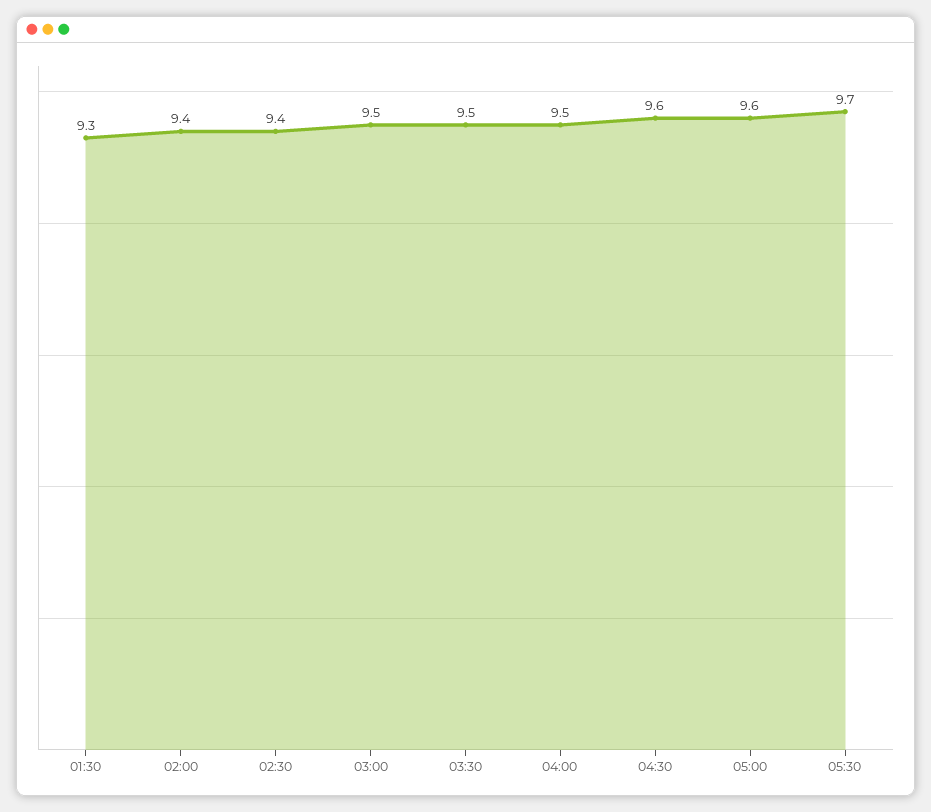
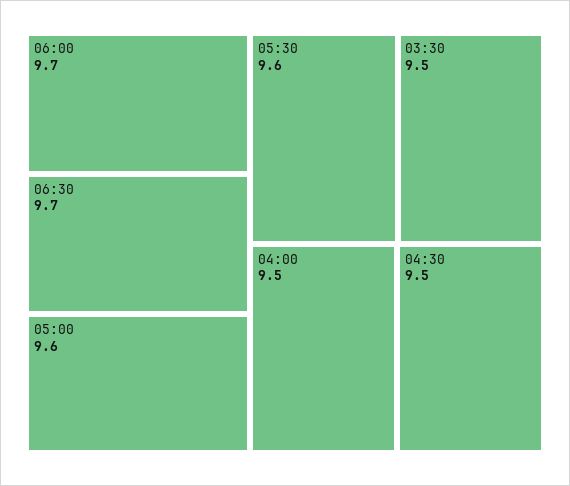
01:30: 9.3 -> none
02:00: 9.4 -> none
02:30: 9.4 -> none
03:00: 9.5 -> none
04:30: 9.6 -> 9.5
05:30: 9.7 -> 9.6
06:00: none -> 9.7
06:30: none -> 9.7

